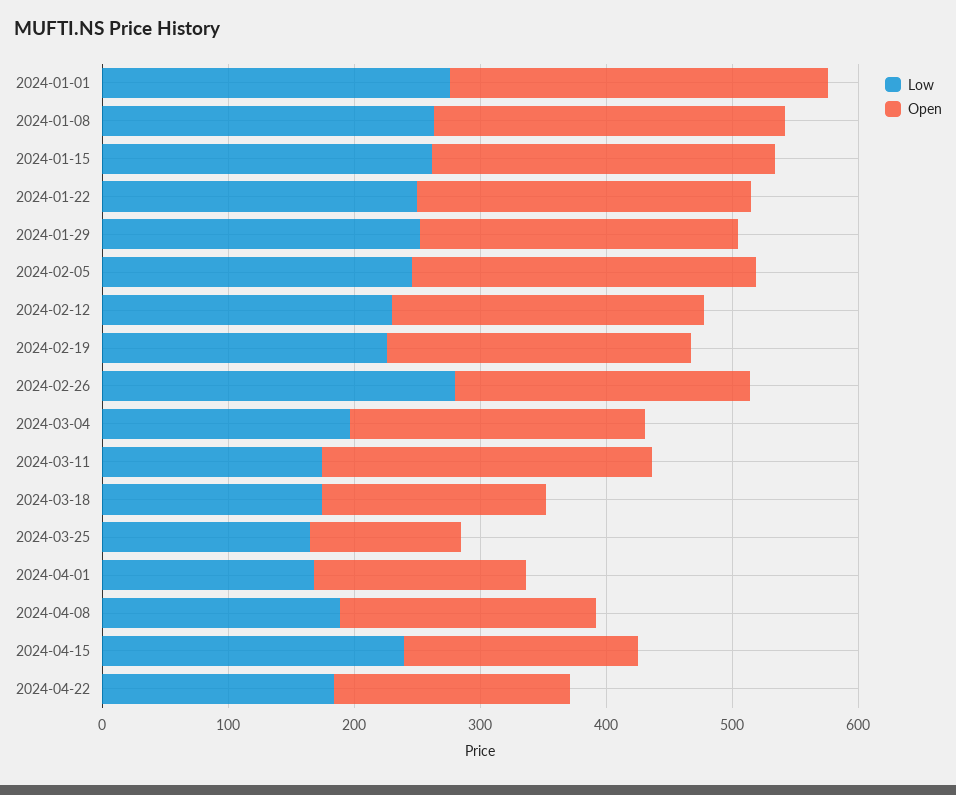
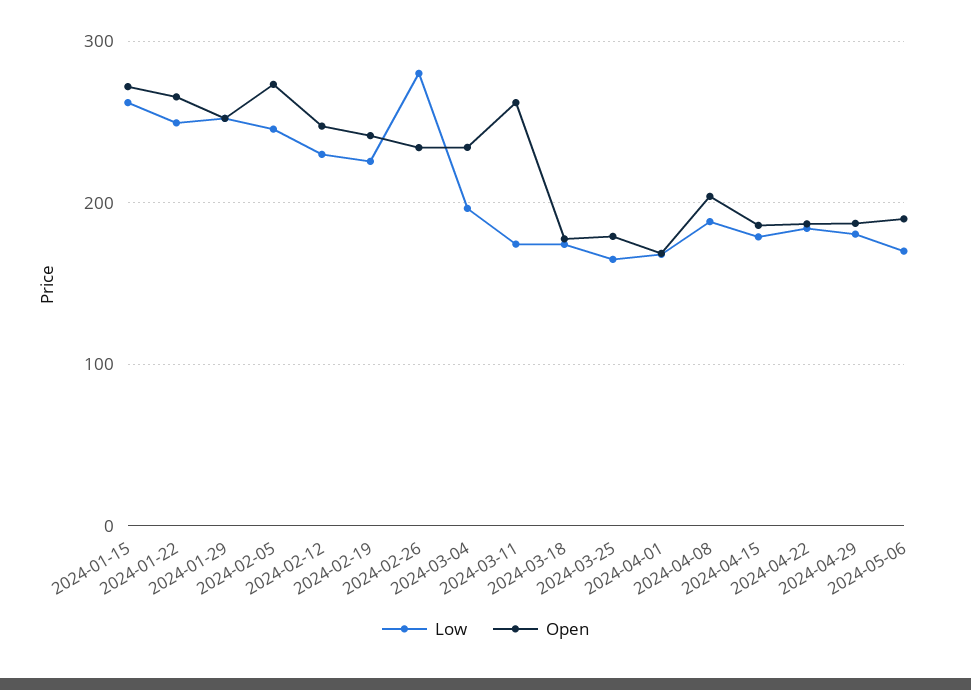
Low, 2024-01-01: 280 -> none
Open, 2024-01-01: 300 -> none
Low, 2024-01-08: 260 -> none
Open, 2024-01-08: 280 -> none
Open, 2024-03-25: 120 -> 180
Low, 2024-04-15: 240 -> 180
Low, 2024-04-29: none -> 180
Open, 2024-04-29: none -> 190
Low, 2024-05-06: none -> 170
Open, 2024-05-06: none -> 190

